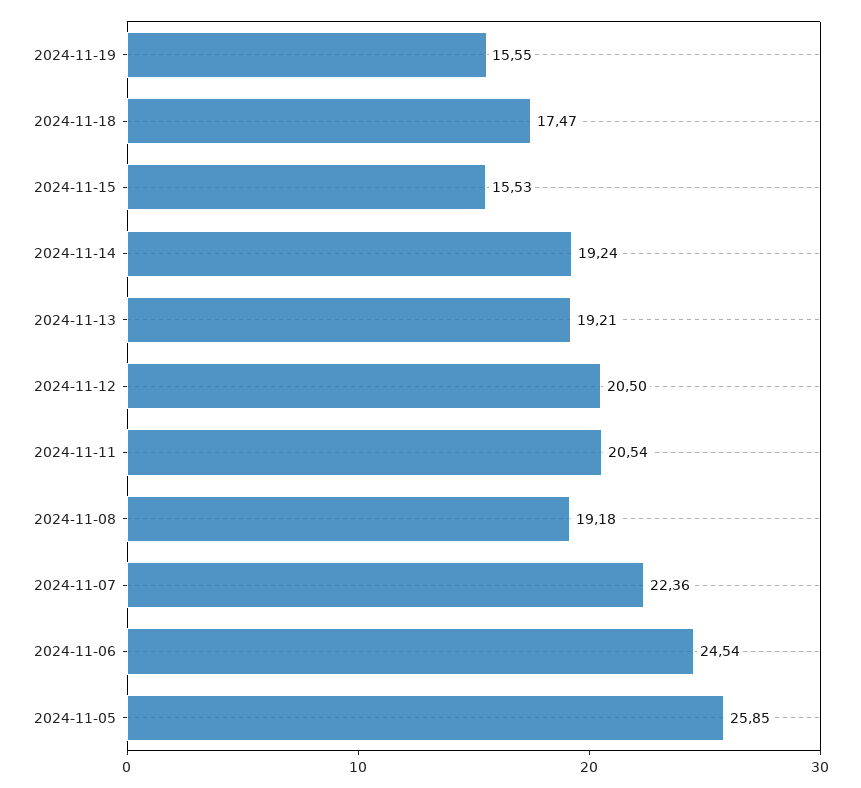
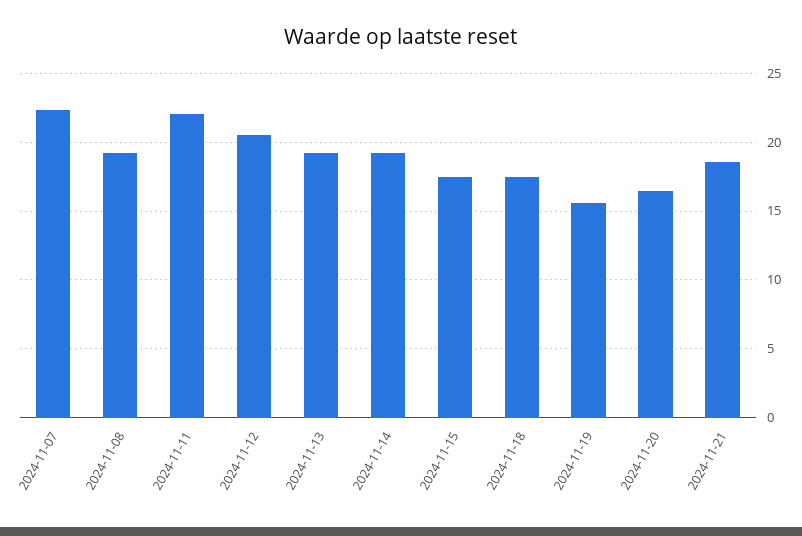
2024-11-15: 15.53 -> 17.5
2024-11-11: 20.54 -> 22
2024-11-06: 24.54 -> none
2024-11-05: 25.85 -> none
2024-11-20: none -> 16.5
2024-11-21: none -> 18.5

